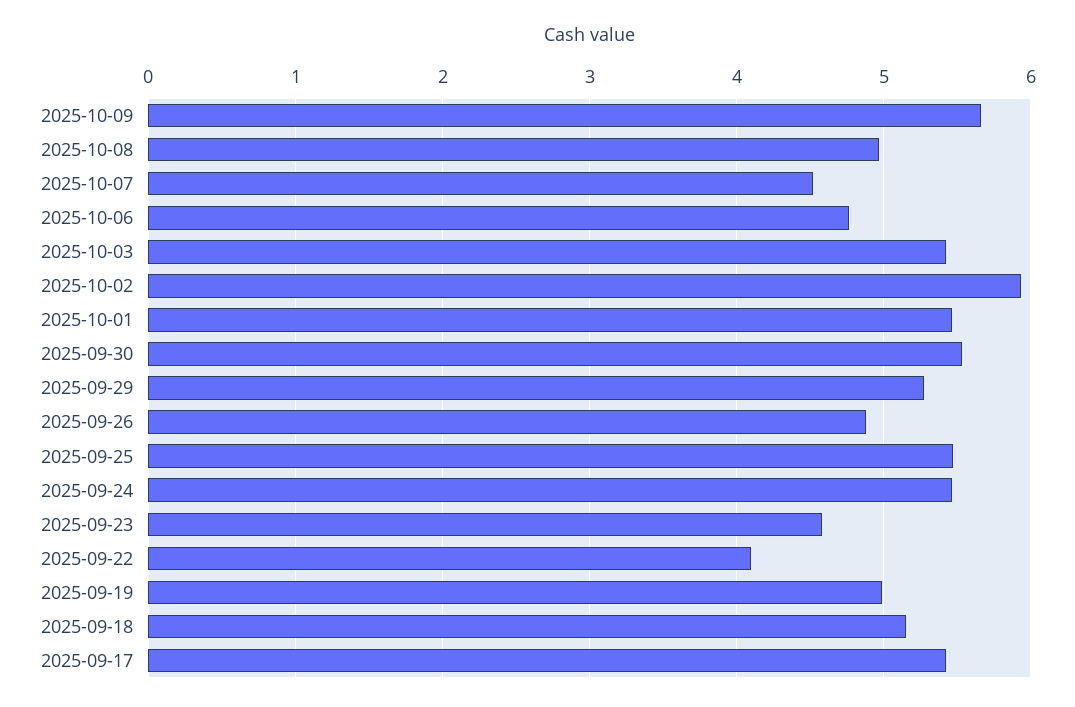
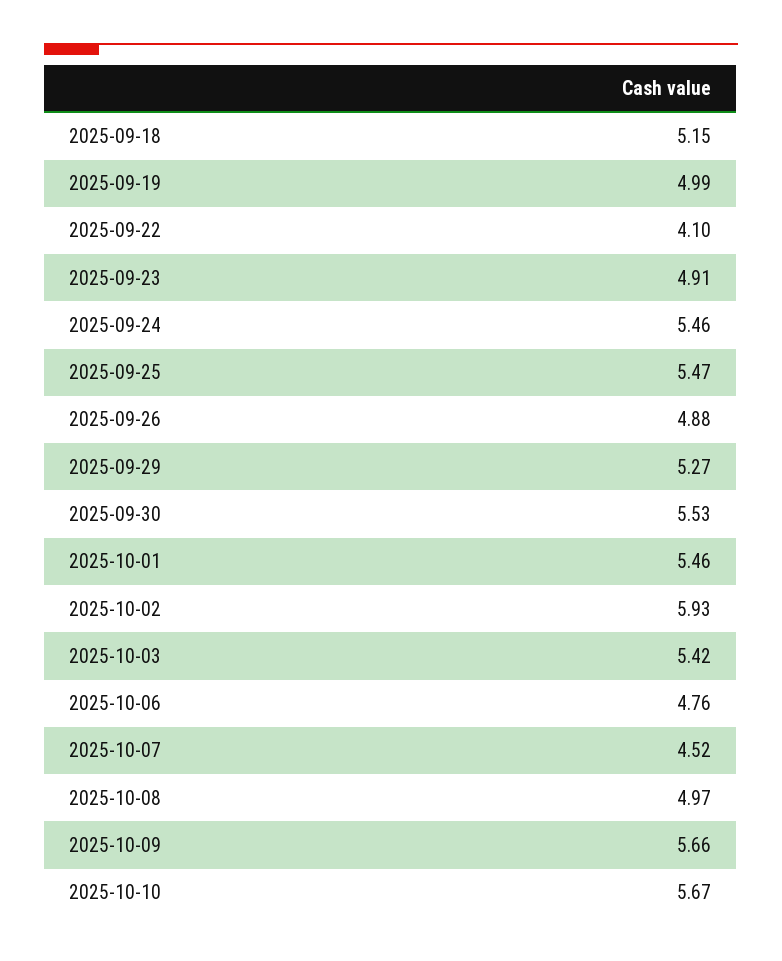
2025-09-23: 4.6 -> 4.91
2025-09-17: 5.4 -> none
2025-10-10: none -> 5.67

